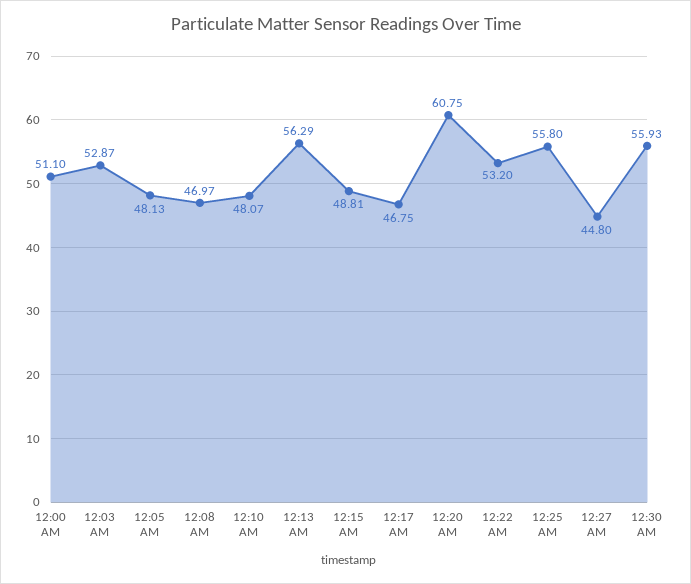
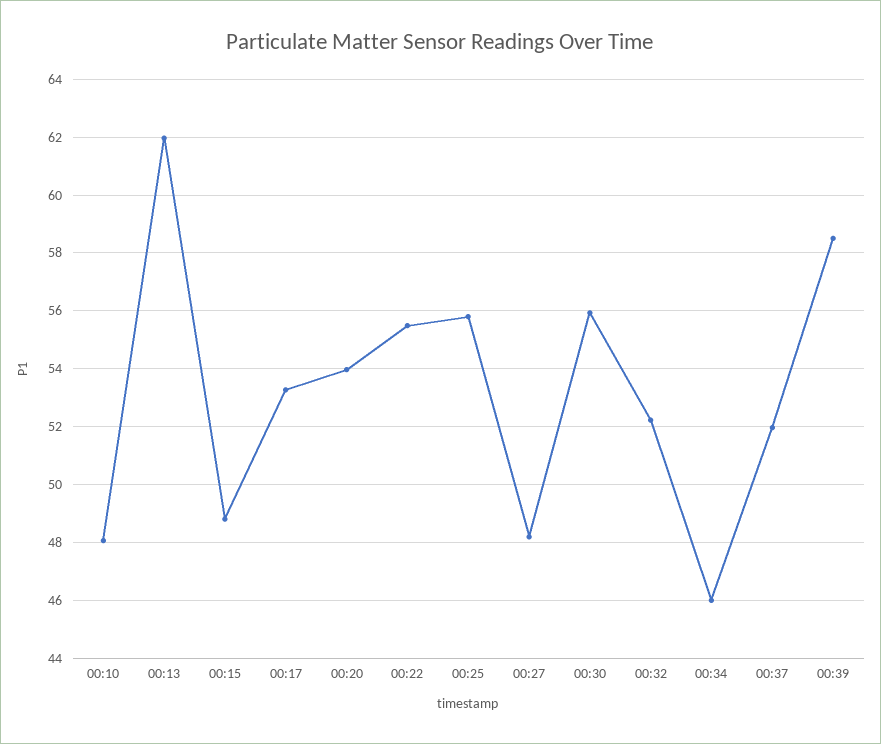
12:00 AM: 51.1 -> none
12:03 AM: 52.87 -> none
12:05 AM: 48.13 -> none
12:08 AM: 46.97 -> none
12:13 AM: 56.29 -> 62
12:17 AM: 46.75 -> 53.25
12:20 AM: 60.75 -> 54
12:22 AM: 53.2 -> 55.5
12:27 AM: 44.8 -> 48.25
00:32: none -> 52.25
00:34: none -> 46
00:37: none -> 52
00:39: none -> 58.5

